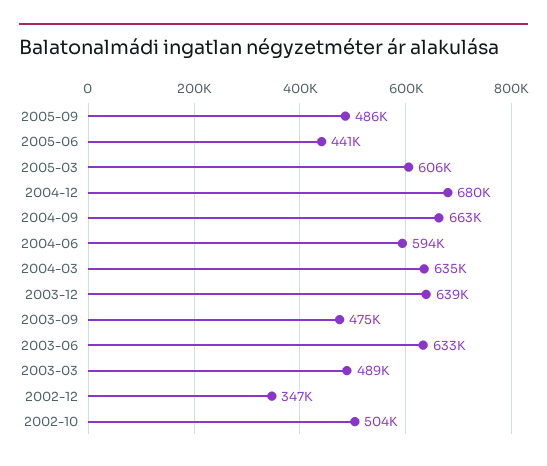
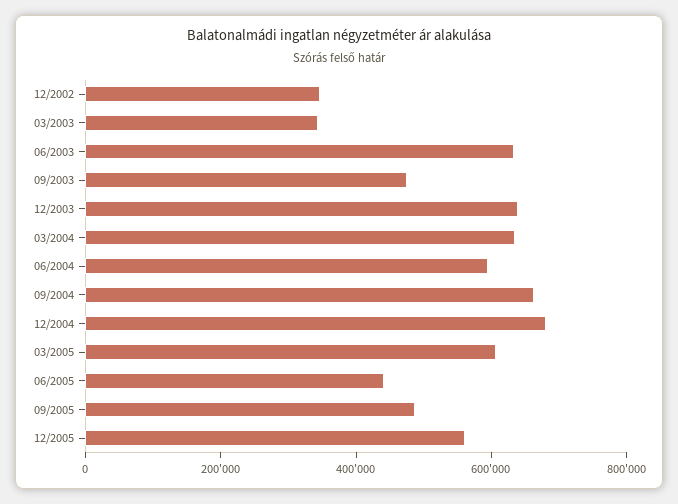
2003-03: 489000 -> 350000
2002-10: 504000 -> none
12/2005: none -> 550000

